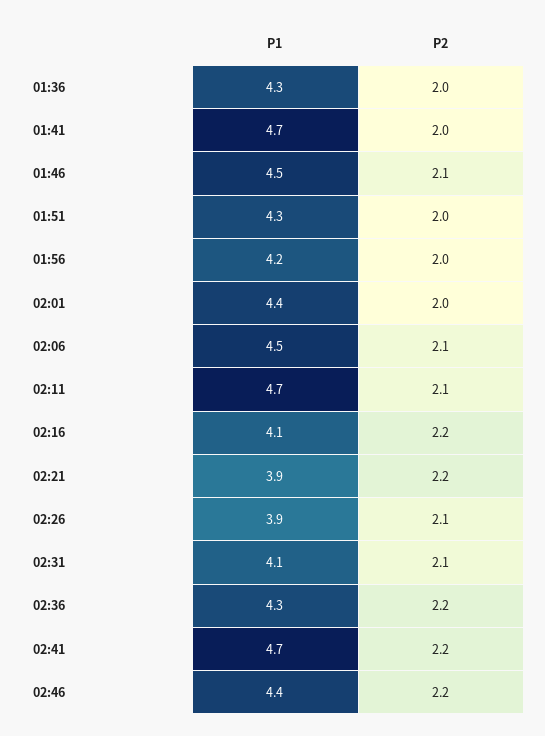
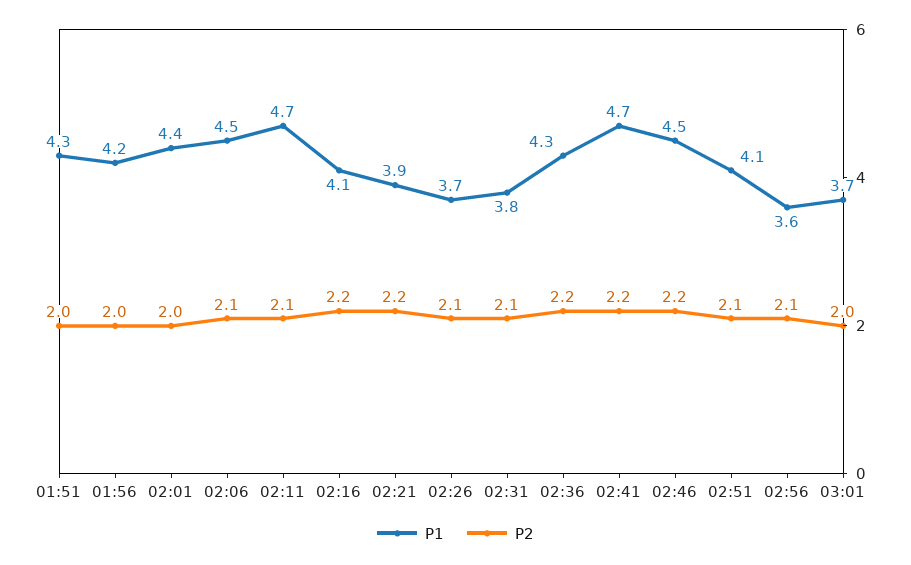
P1, 01:36: 4.3 -> none
P2, 01:36: 2 -> none
P1, 01:41: 4.7 -> none
P2, 01:41: 2 -> none
P1, 01:46: 4.5 -> none
P2, 01:46: 2.1 -> none
P1, 02:26: 3.9 -> 3.7
P1, 02:31: 4.1 -> 3.8
P1, 02:46: 4.4 -> 4.5
P1, 02:51: none -> 4.1
P2, 02:51: none -> 2.1
P1, 02:56: none -> 3.6
P2, 02:56: none -> 2.1
P1, 03:01: none -> 3.7
P2, 03:01: none -> 2

